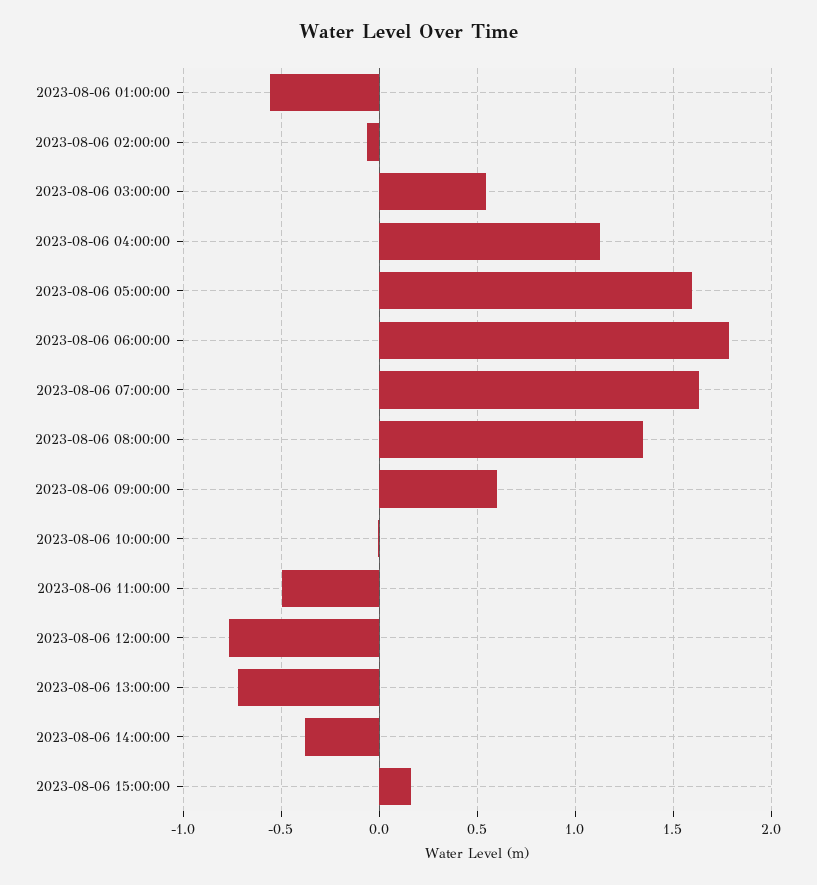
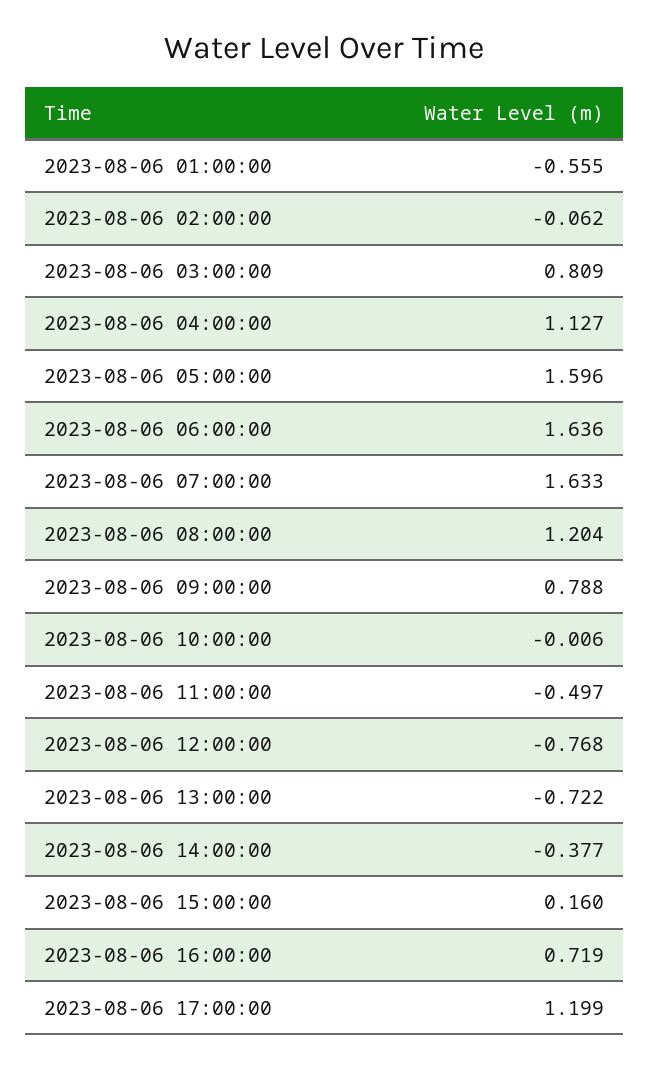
2023-08-06 03:00:00: 0.55 -> 0.809
2023-08-06 06:00:00: 1.8 -> 1.636
2023-08-06 08:00:00: 1.35 -> 1.204
2023-08-06 09:00:00: 0.6 -> 0.788
2023-08-06 16:00:00: none -> 0.719
2023-08-06 17:00:00: none -> 1.199

